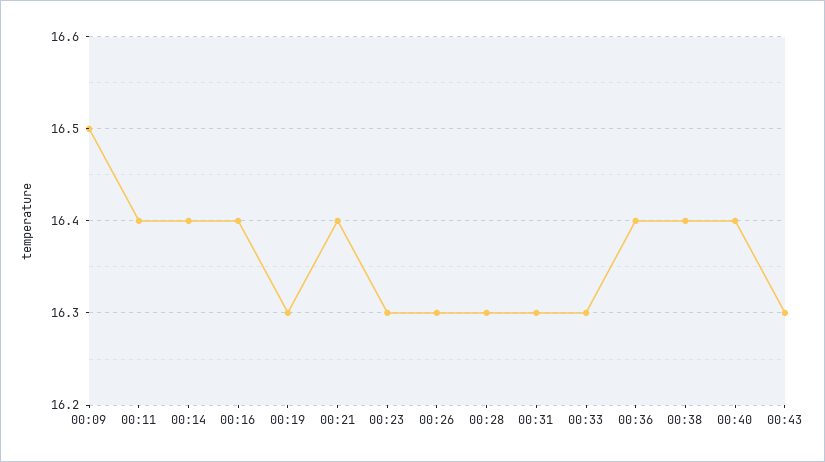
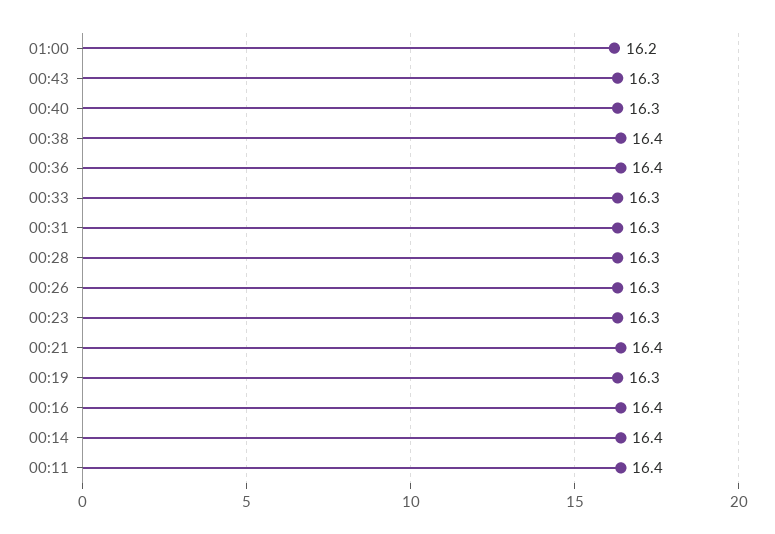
00:09: 16.5 -> none
00:40: 16.4 -> 16.3
01:00: none -> 16.2

